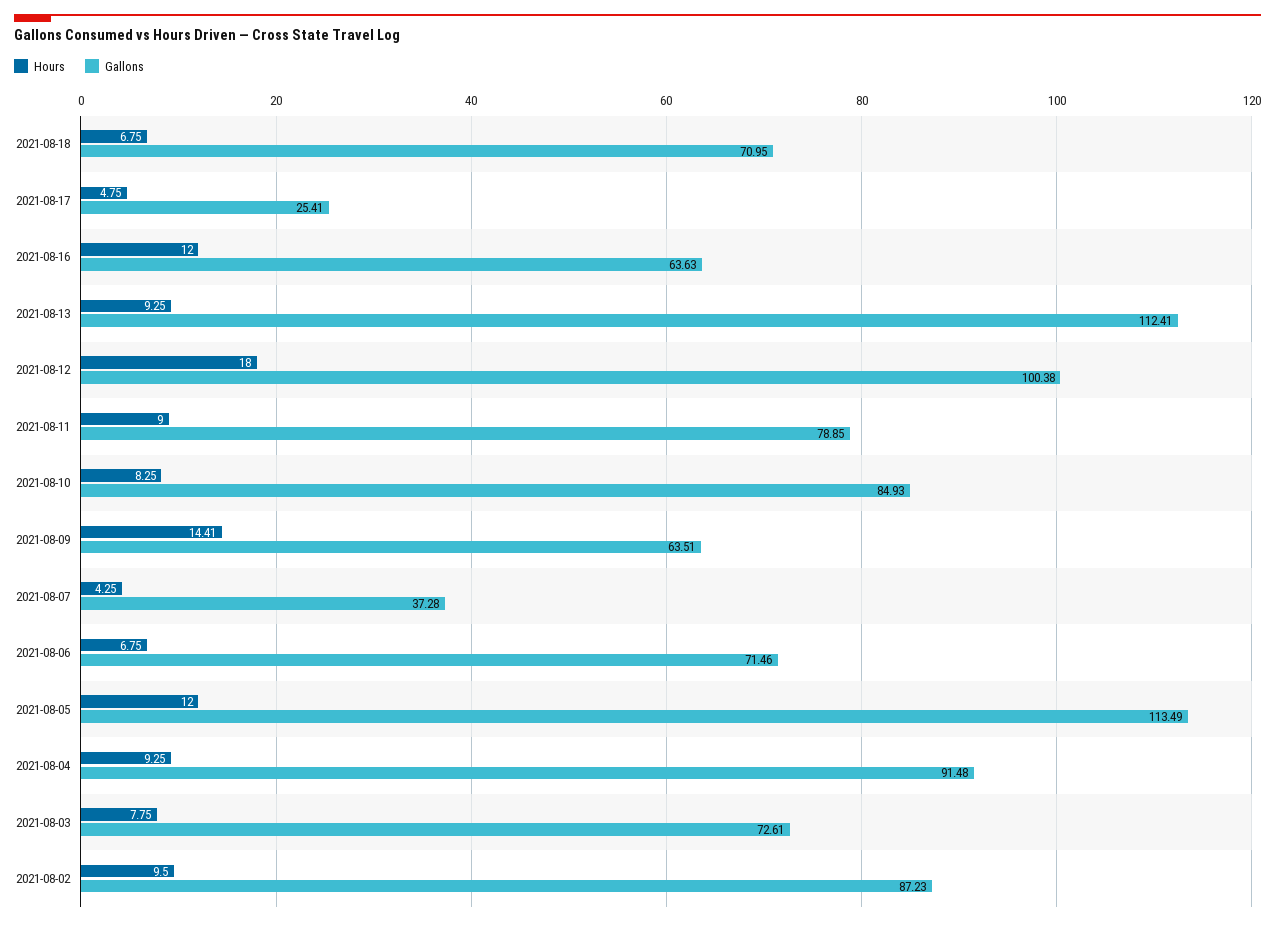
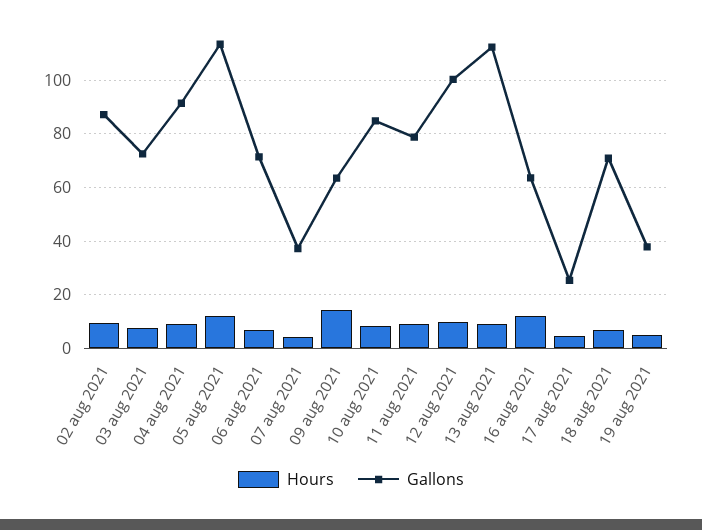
Hours, 2021-08-12: 18 -> 10
Hours, 19 aug 2021: none -> 5
Gallons, 19 aug 2021: none -> 37.5

